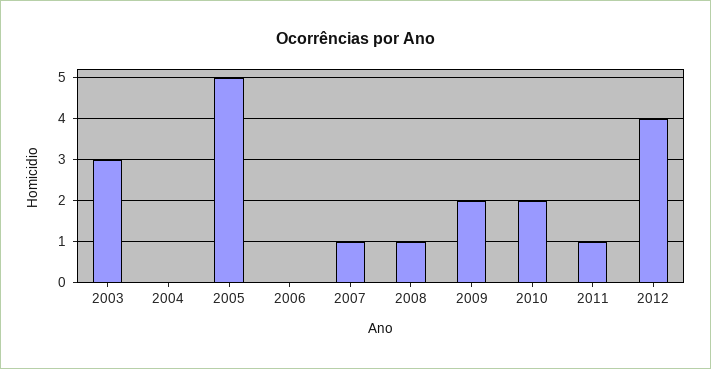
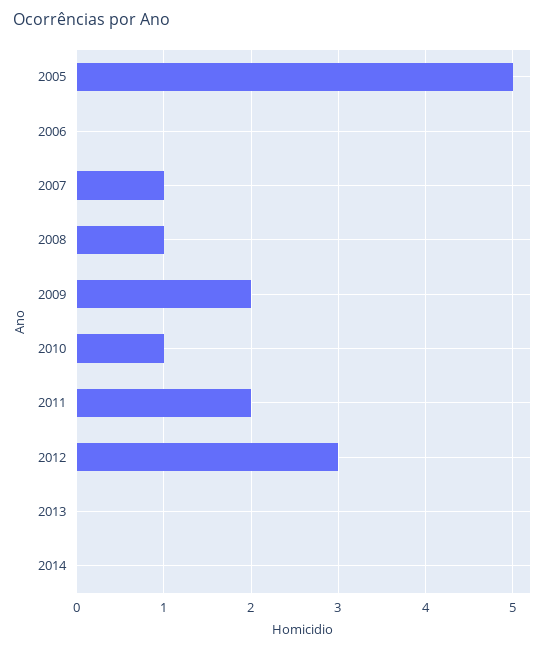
2003: 3 -> none
2004: 0 -> none
2010: 2 -> 1
2011: 1 -> 2
2012: 4 -> 3
2013: none -> 0
2014: none -> 0

